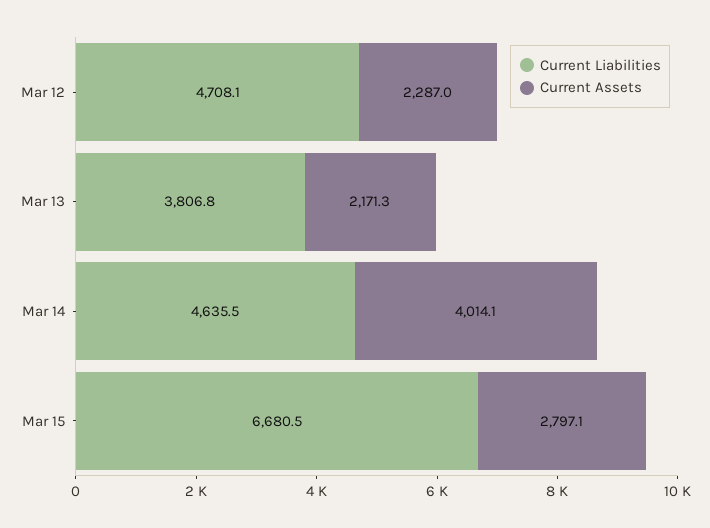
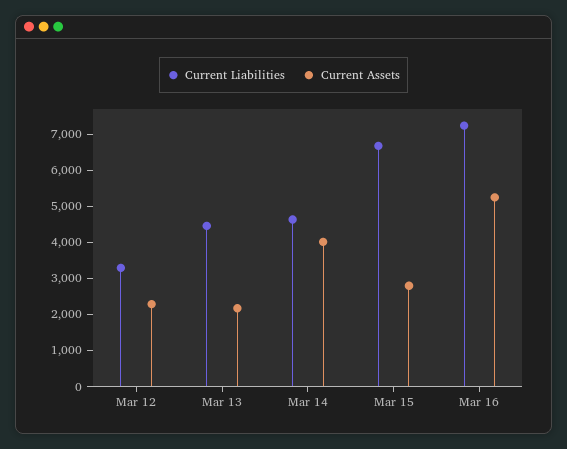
Current Liabilities, Mar 12: 4708.1 -> 3250
Current Liabilities, Mar 13: 3806.8 -> 4500
Current Liabilities, Mar 16: none -> 7250
Current Assets, Mar 16: none -> 5250

